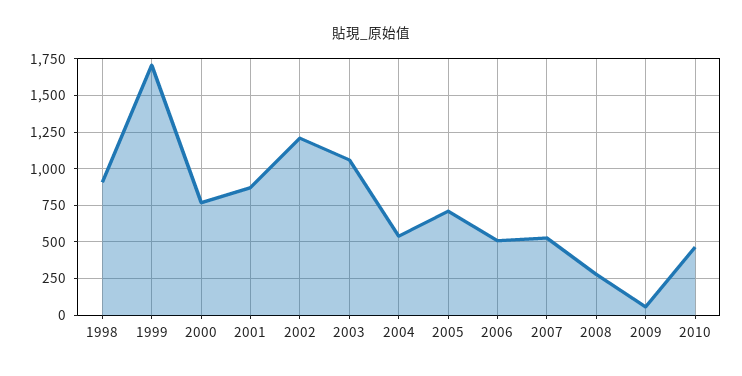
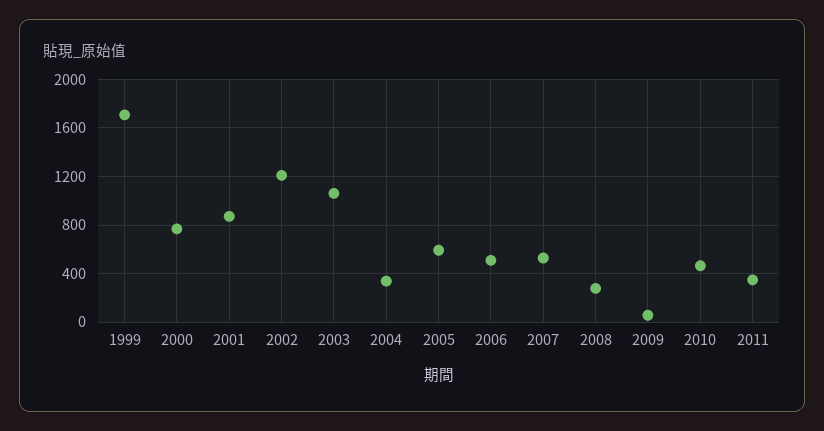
1998: 900 -> none
2004: 550 -> 350
2005: 700 -> 600
2011: none -> 350

